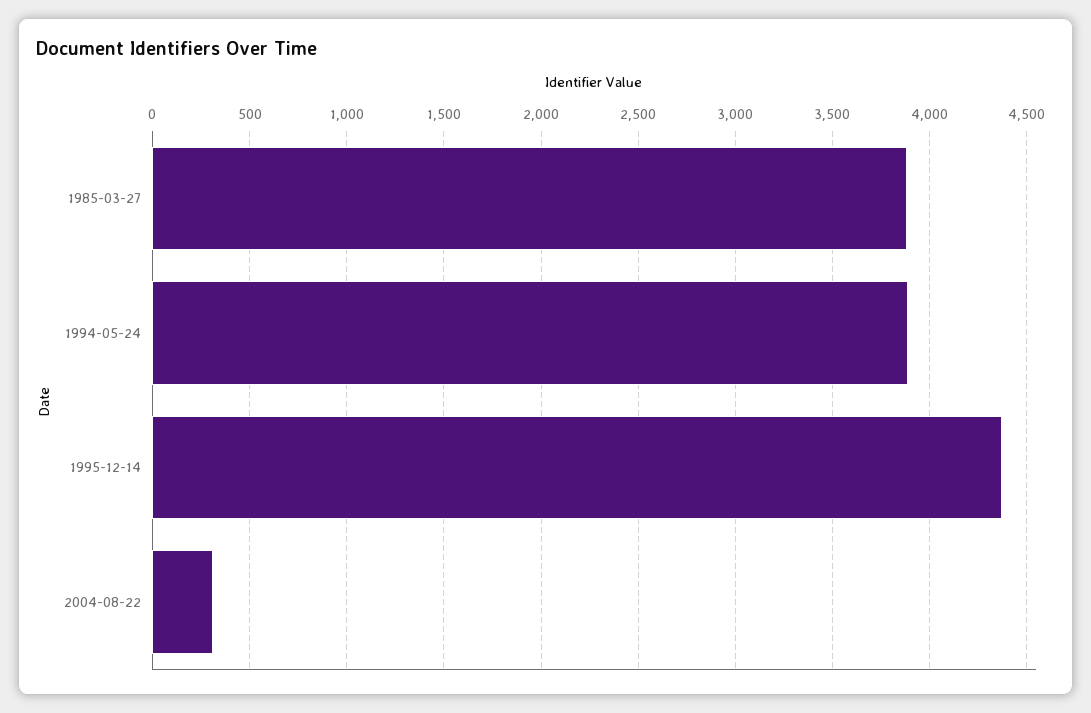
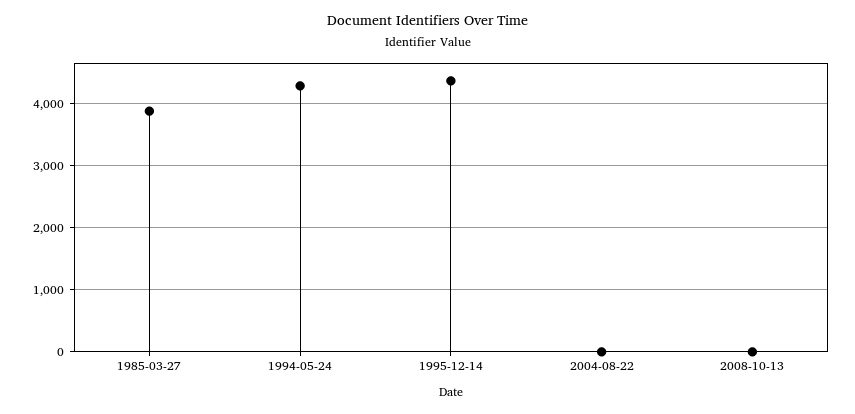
1994-05-24: 3900 -> 4300
2004-08-22: 300 -> 0
2008-10-13: none -> 0

